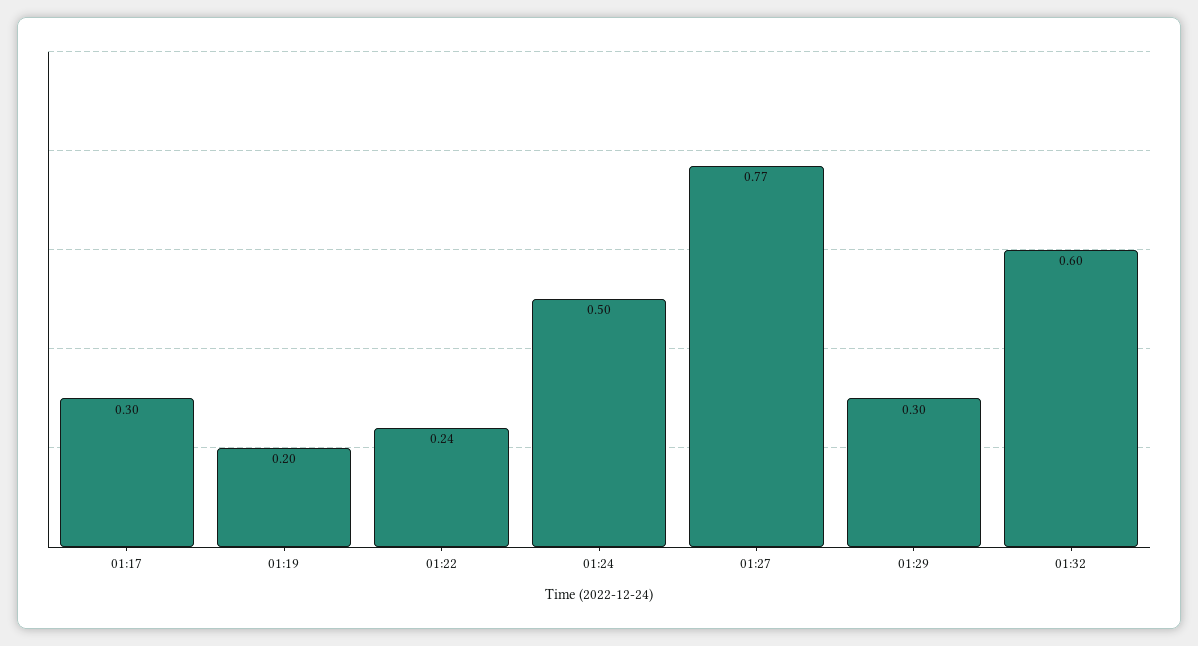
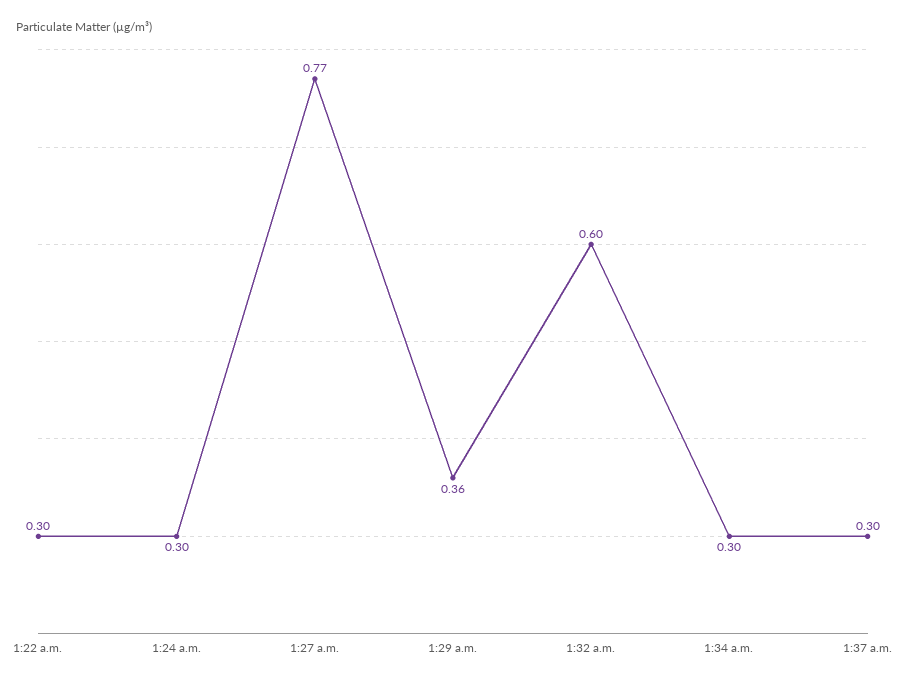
01:17: 0.3 -> none
01:19: 0.2 -> none
01:22: 0.24 -> 0.3
01:24: 0.5 -> 0.3
01:29: 0.3 -> 0.36
1:34 a.m.: none -> 0.3
1:37 a.m.: none -> 0.3

